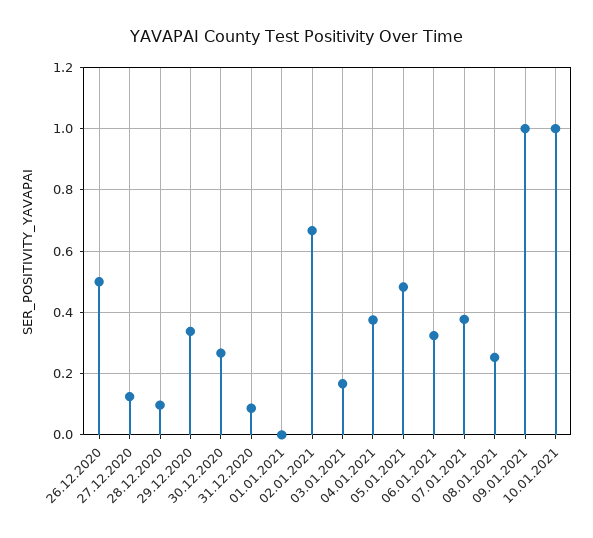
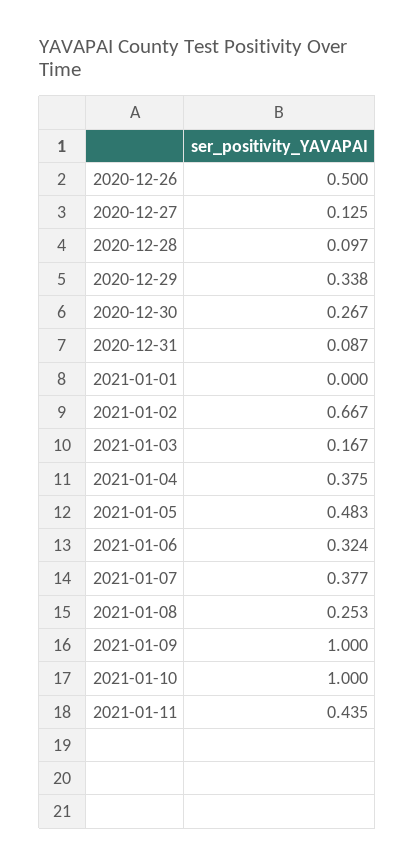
2021-01-11: none -> 0.435

